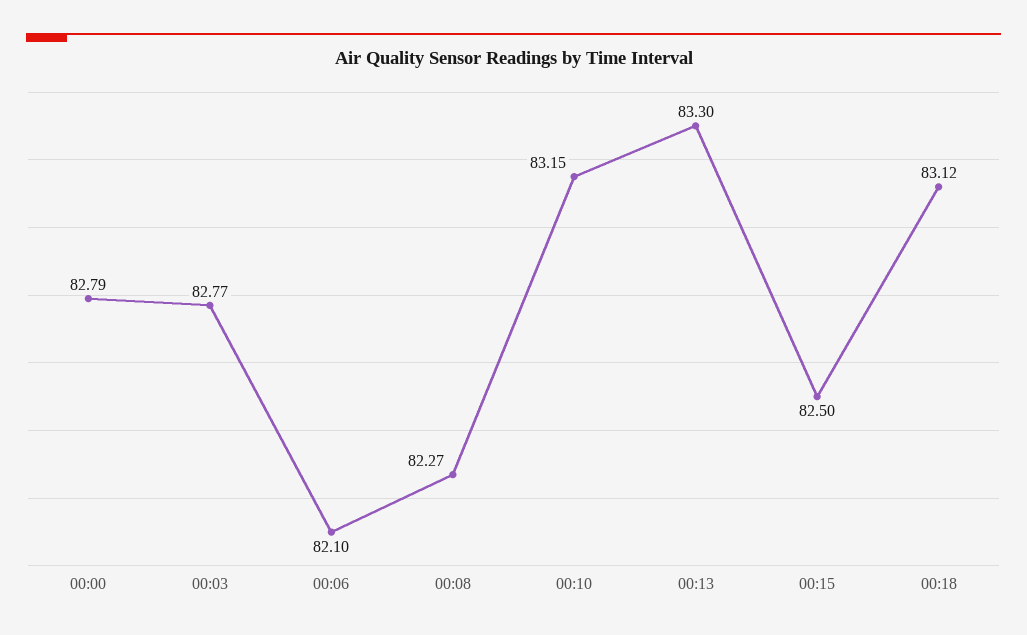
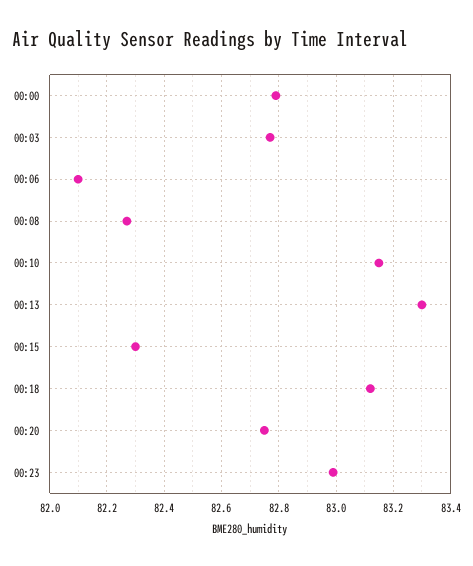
00:15: 82.5 -> 82.3
00:20: none -> 82.75
00:23: none -> 83

